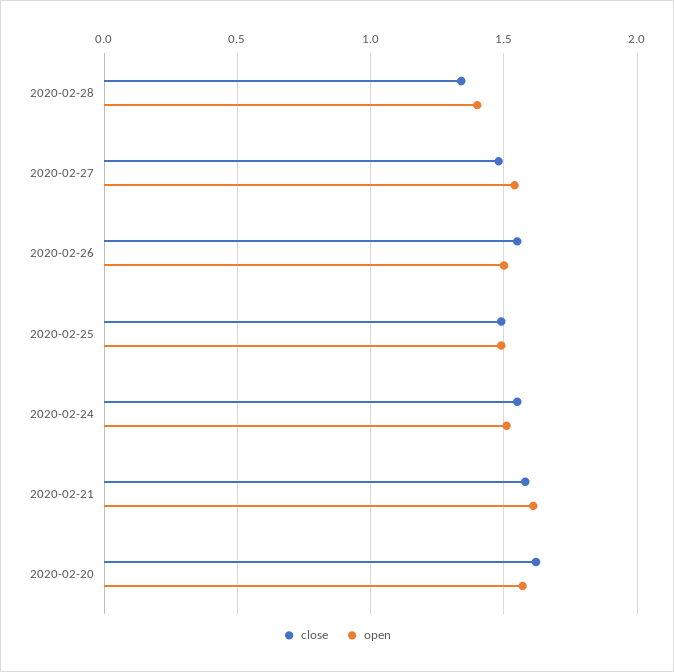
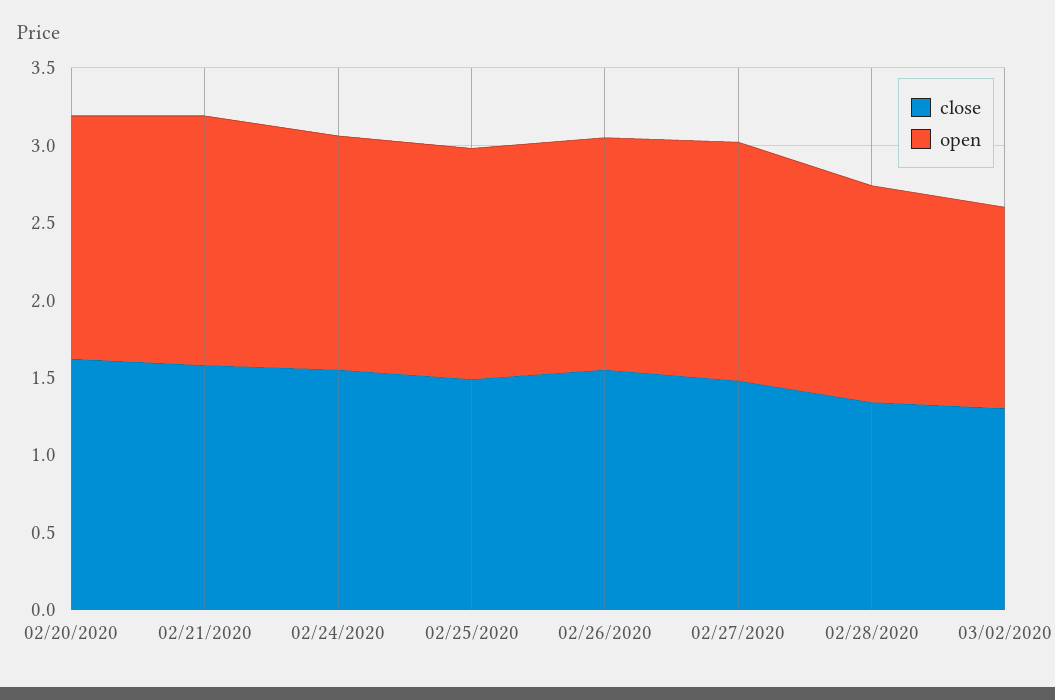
close, 03/02/2020: none -> 1.3
open, 03/02/2020: none -> 1.3

